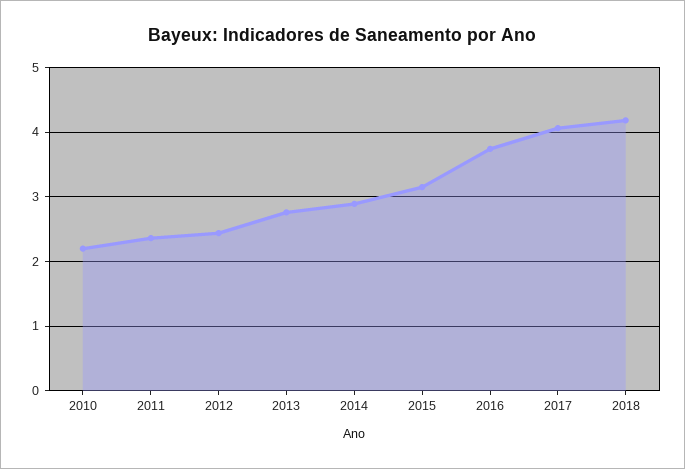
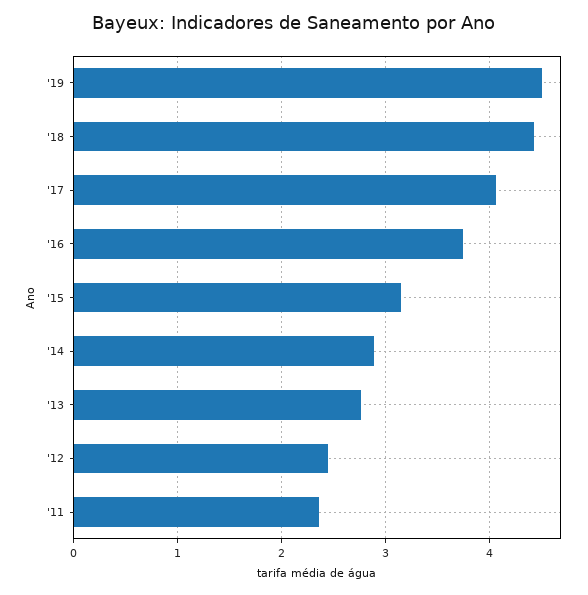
2010: 2.2 -> none
2018: 4.2 -> 4.4
'19: none -> 4.5

